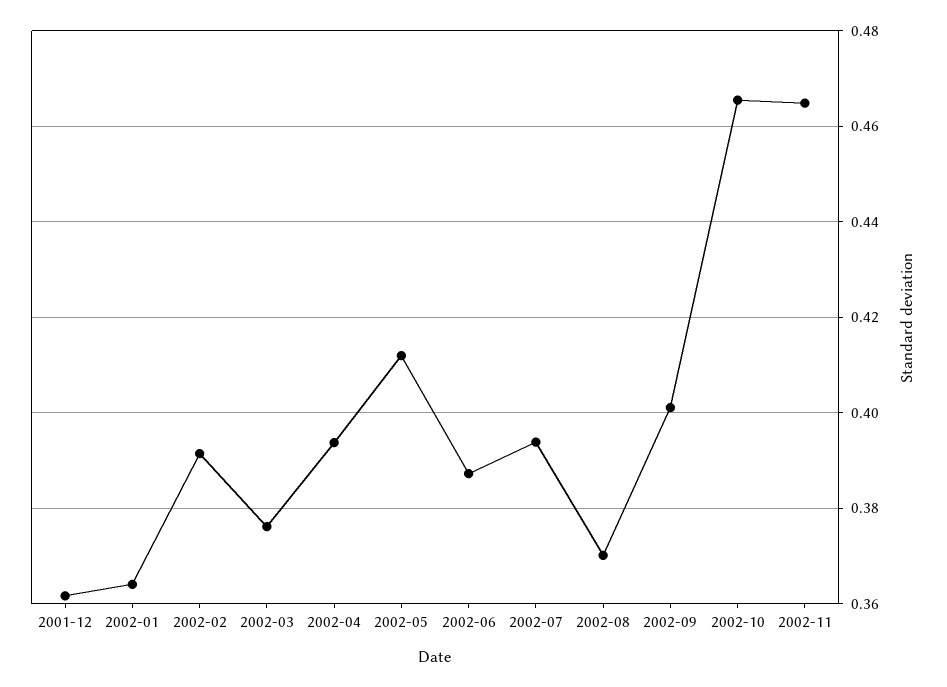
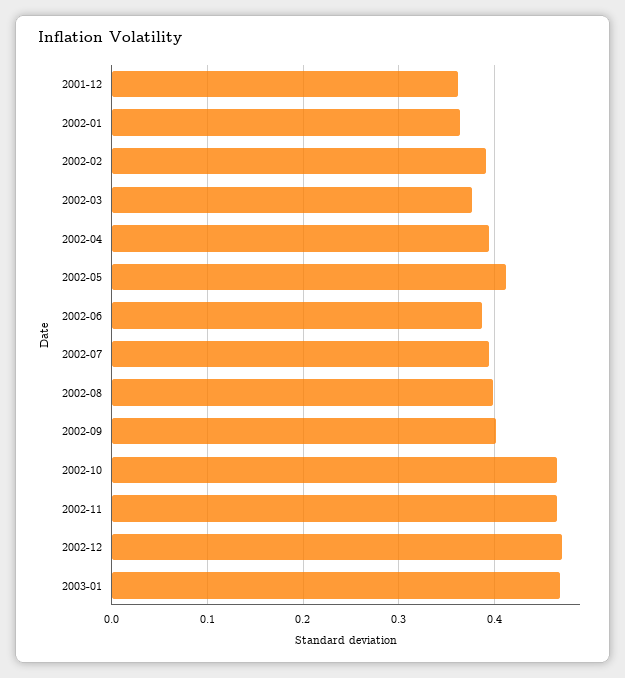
2002-08: 0.37 -> 0.4
2002-12: none -> 0.47
2003-01: none -> 0.47

